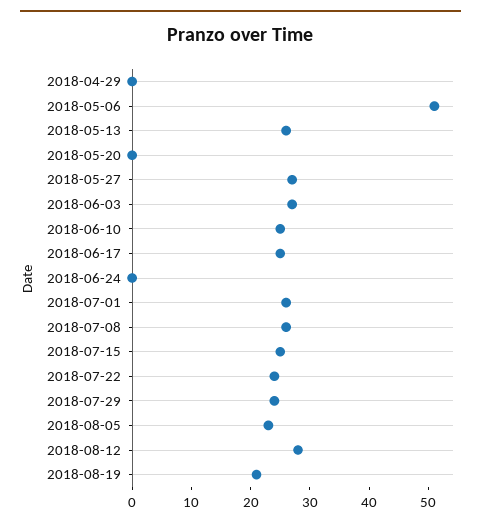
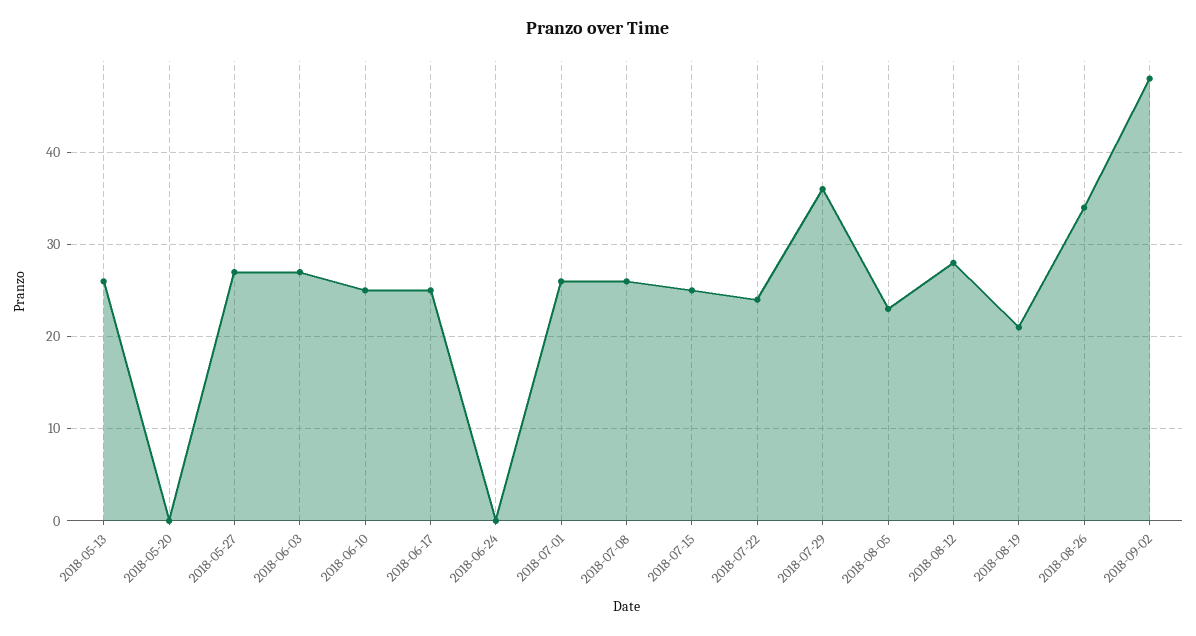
2018-04-29: 0 -> none
2018-05-06: 50 -> none
2018-07-29: 25 -> 36
2018-08-26: none -> 34
2018-09-02: none -> 48

